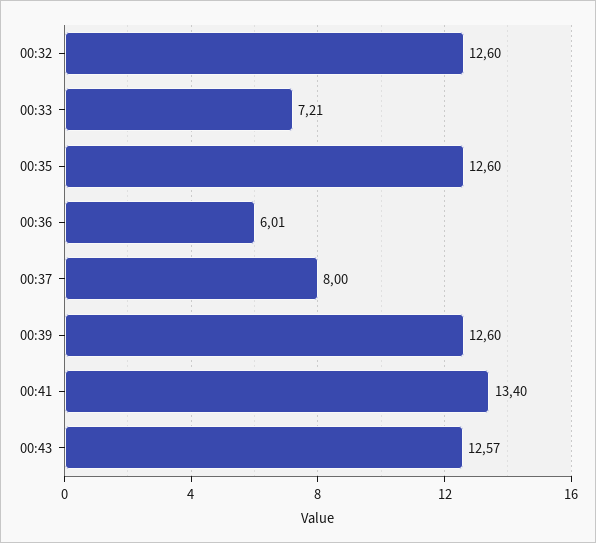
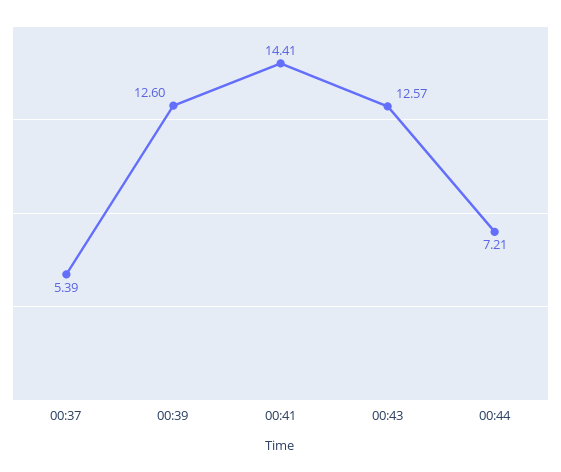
00:32: 12.6 -> none
00:33: 7.21 -> none
00:35: 12.6 -> none
00:36: 6.01 -> none
00:37: 8 -> 5.39
00:41: 13.4 -> 14.41
00:44: none -> 7.21

